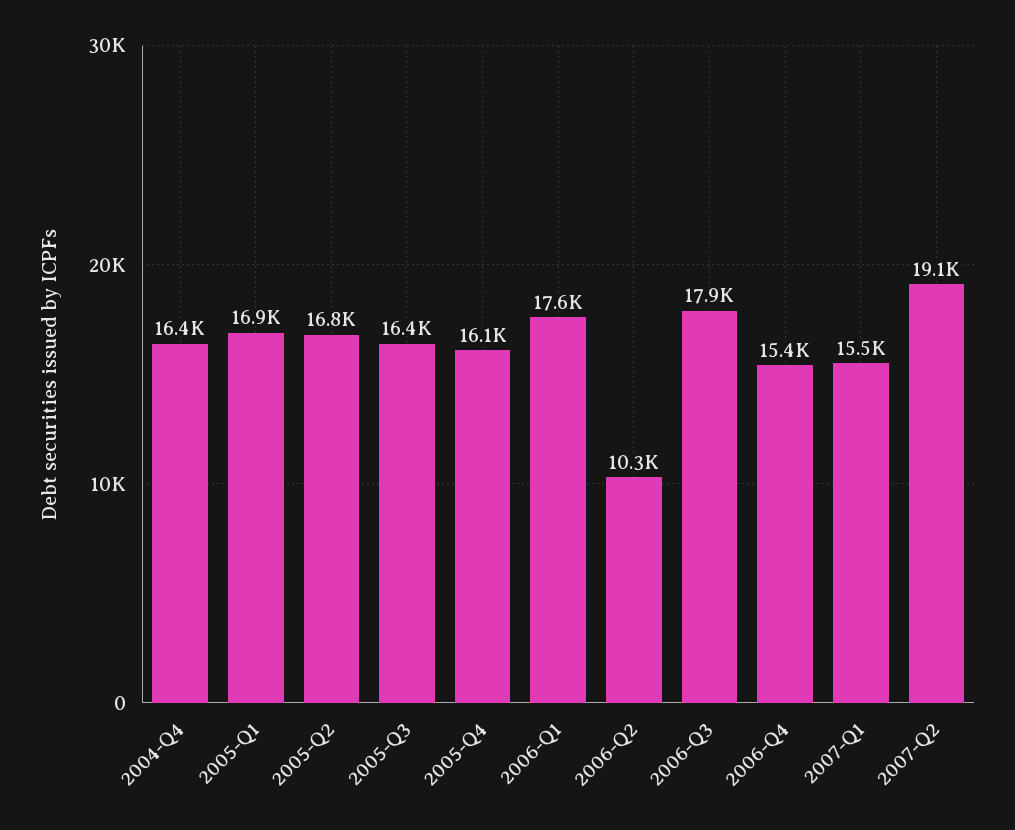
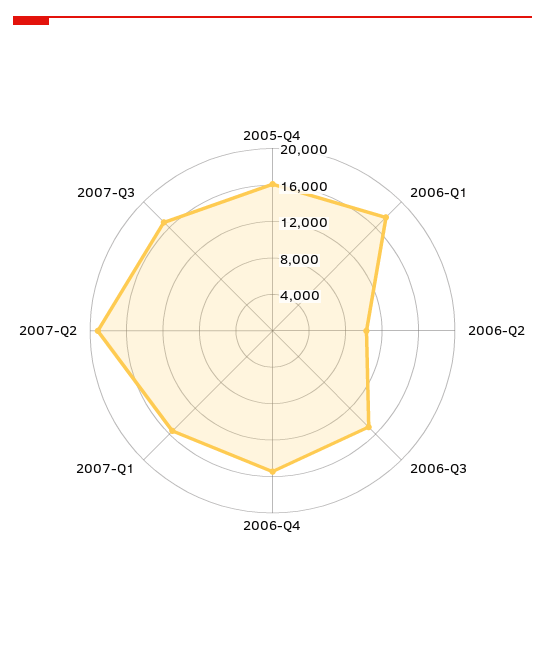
2004-Q4: 16400 -> none
2005-Q1: 16900 -> none
2005-Q2: 16800 -> none
2005-Q3: 16400 -> none
2006-Q3: 17900 -> 15000
2007-Q3: none -> 17000

